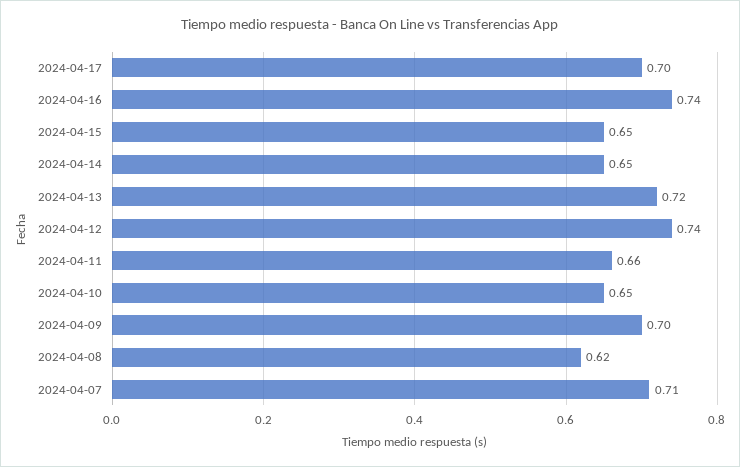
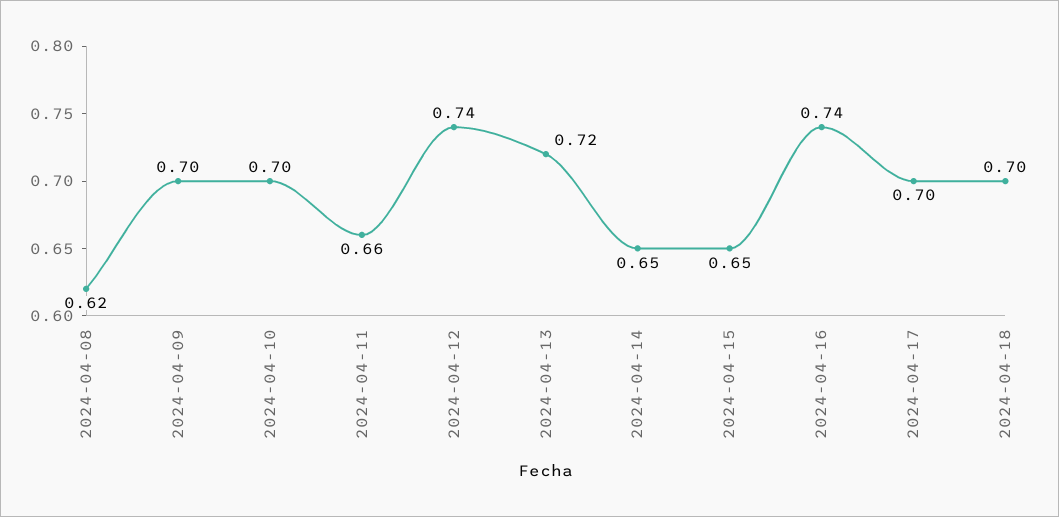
2024-04-10: 0.65 -> 0.7
2024-04-07: 0.71 -> none
2024-04-18: none -> 0.7

